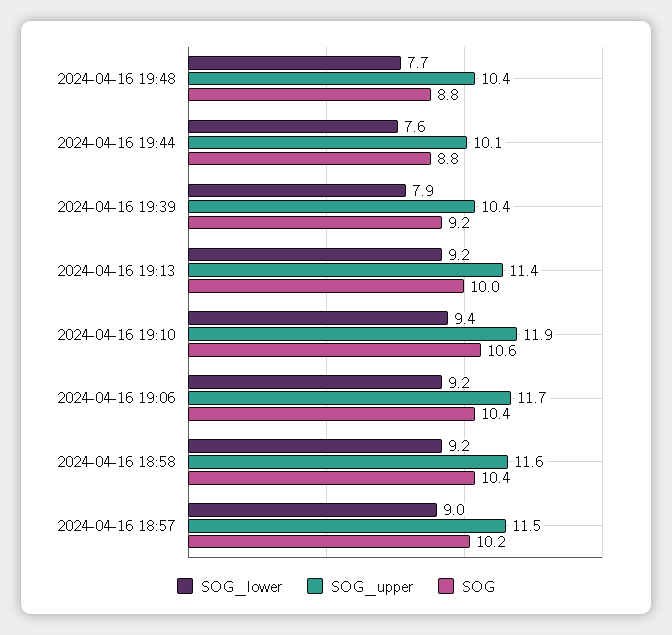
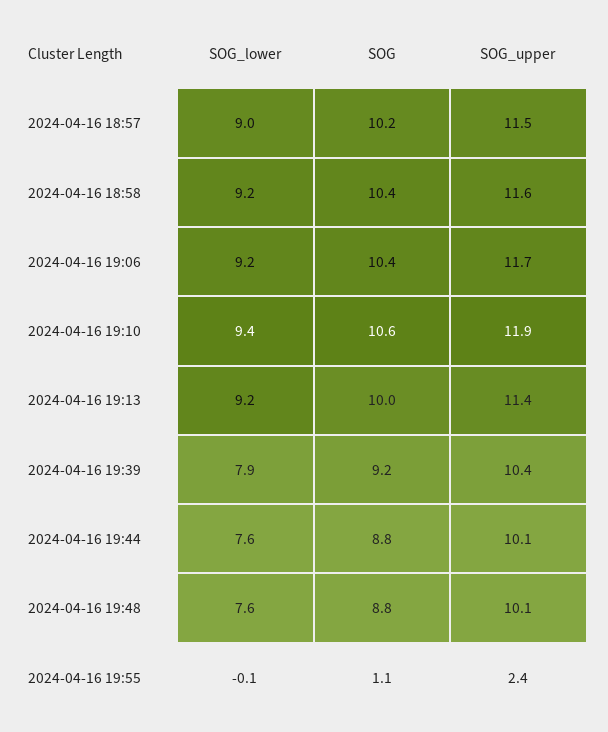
SOG_lower, 2024-04-16 19:48: 7.7 -> 7.6
SOG_upper, 2024-04-16 19:48: 10.4 -> 10.1
SOG_lower, 2024-04-16 19:55: none -> -0.1
SOG, 2024-04-16 19:55: none -> 1.1
SOG_upper, 2024-04-16 19:55: none -> 2.4

